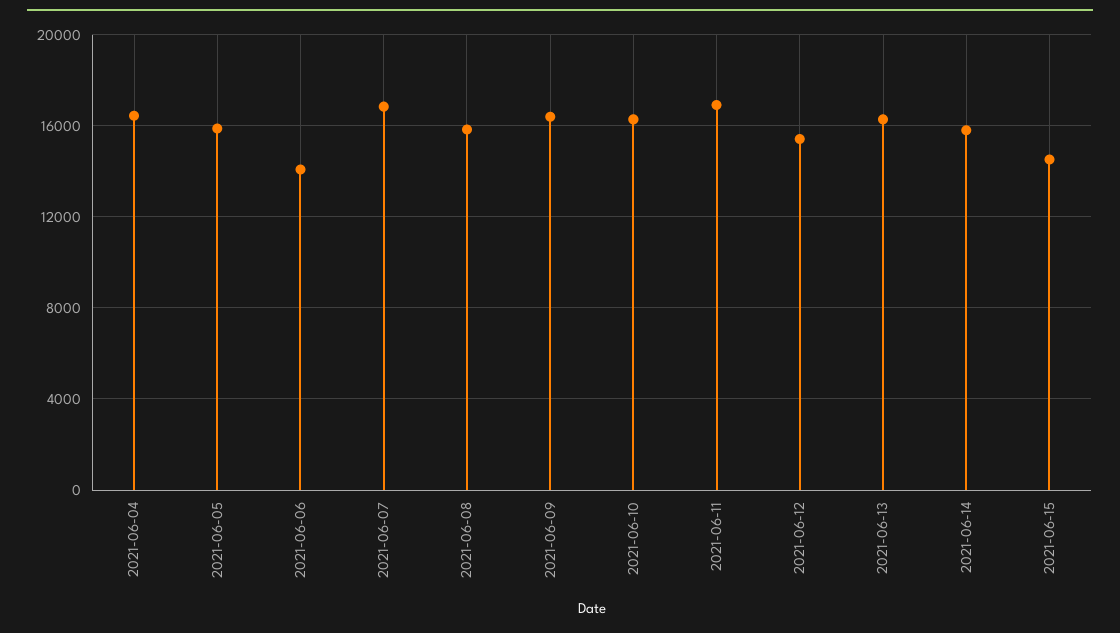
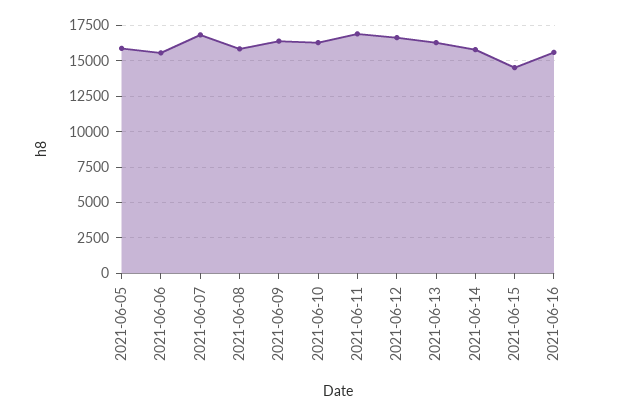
2021-06-04: 16500 -> none
2021-06-06: 14000 -> 15500
2021-06-12: 15500 -> 16500
2021-06-16: none -> 15500

